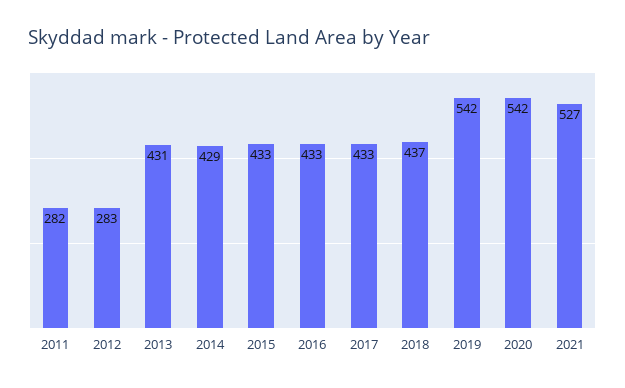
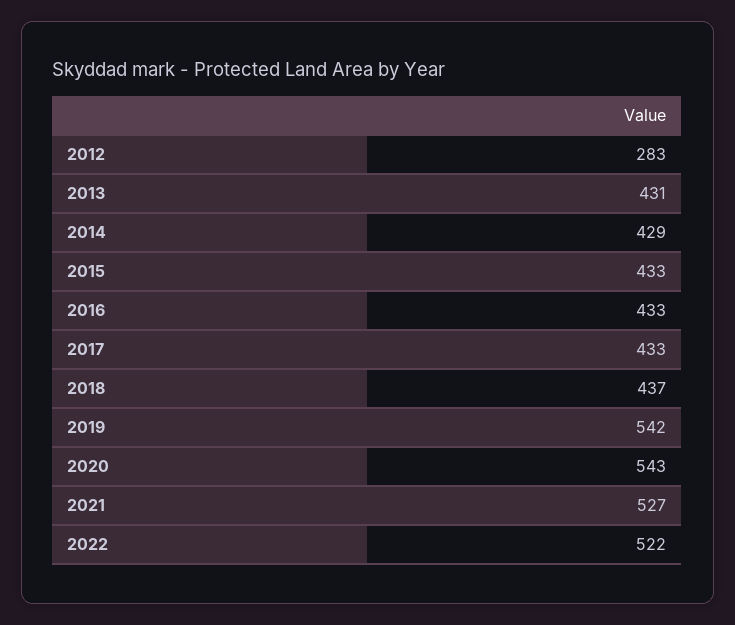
2011: 282 -> none
2020: 542 -> 543
2022: none -> 522

